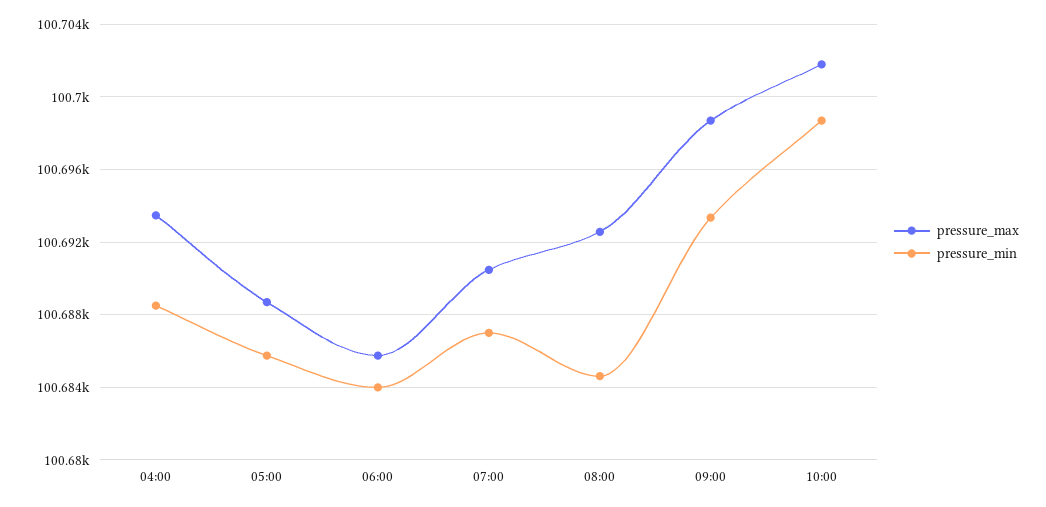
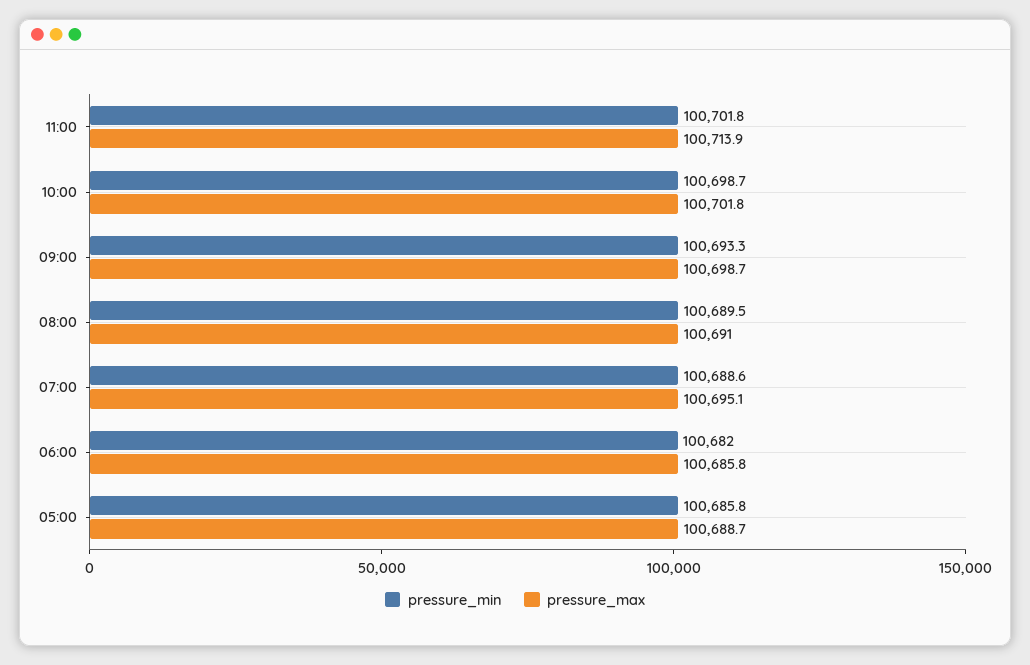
pressure_max, 04:00: 100693.5 -> none
pressure_min, 04:00: 100688.5 -> none
pressure_min, 06:00: 100684 -> 100682
pressure_max, 07:00: 100690.5 -> 100695.1
pressure_min, 07:00: 100687 -> 100688.6
pressure_max, 08:00: 100692.5 -> 100691
pressure_min, 08:00: 100684.5 -> 100689.5
pressure_min, 11:00: none -> 100701.8
pressure_max, 11:00: none -> 100713.9

